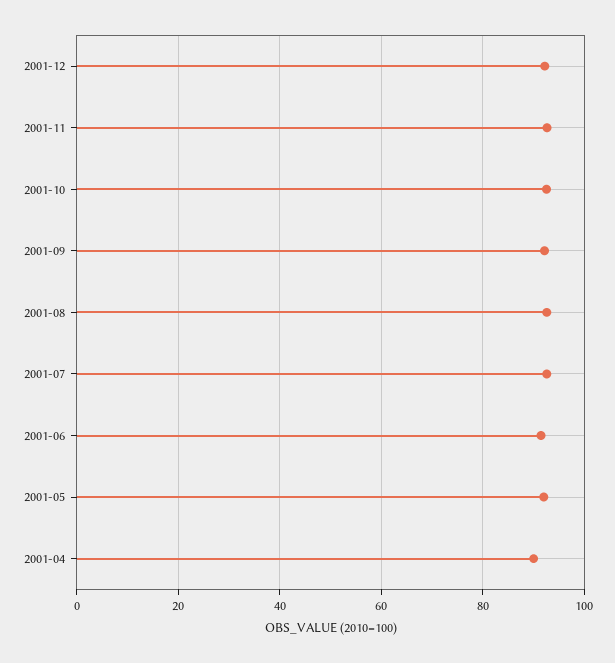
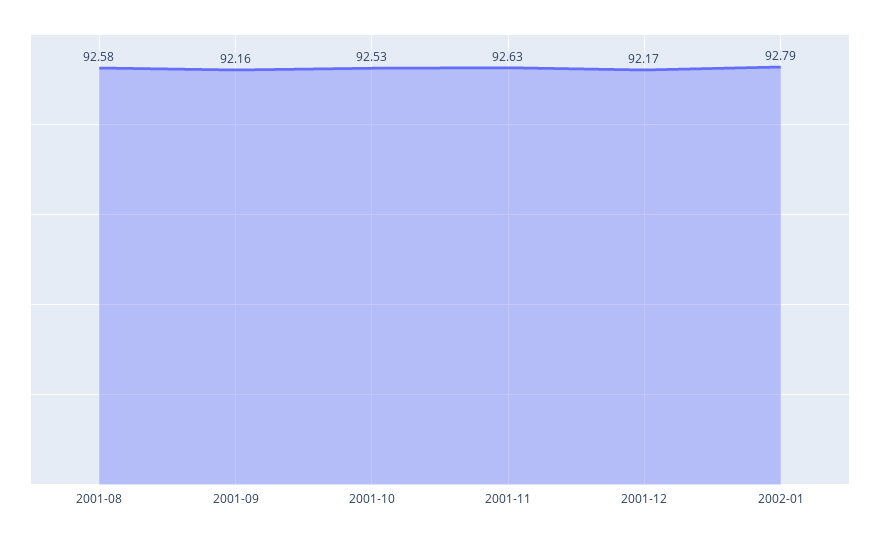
2001-07: 92 -> none
2001-06: 92 -> none
2001-05: 92 -> none
2001-04: 90 -> none
2002-01: none -> 92.79

